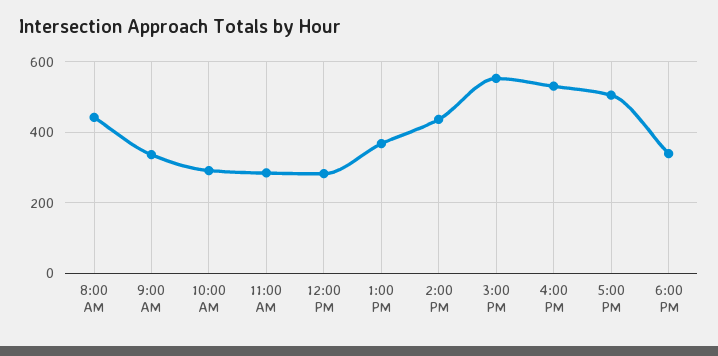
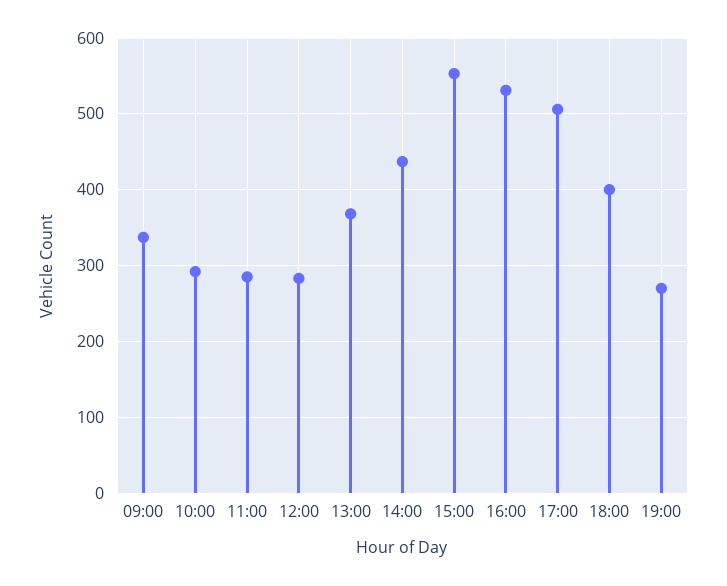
8:00 AM: 440 -> none
6:00 PM: 340 -> 400
19:00: none -> 270

